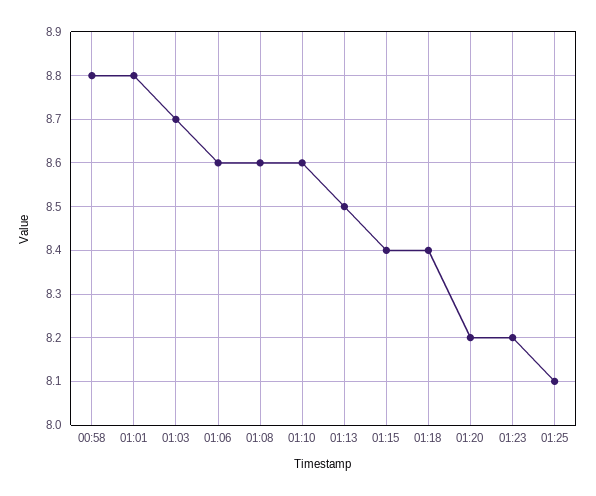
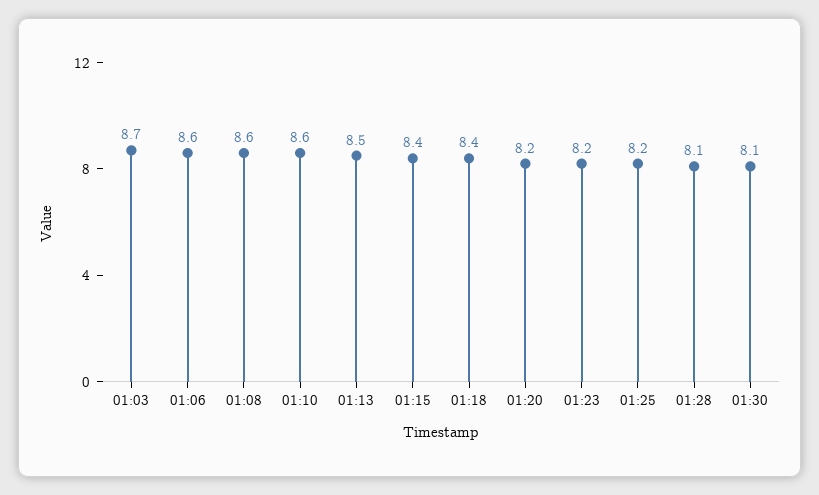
00:58: 8.8 -> none
01:01: 8.8 -> none
01:25: 8.1 -> 8.2
01:28: none -> 8.1
01:30: none -> 8.1

